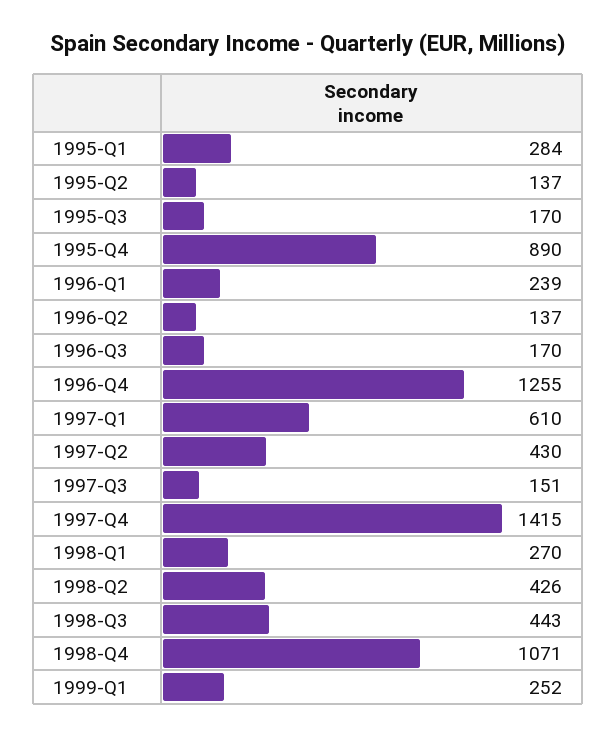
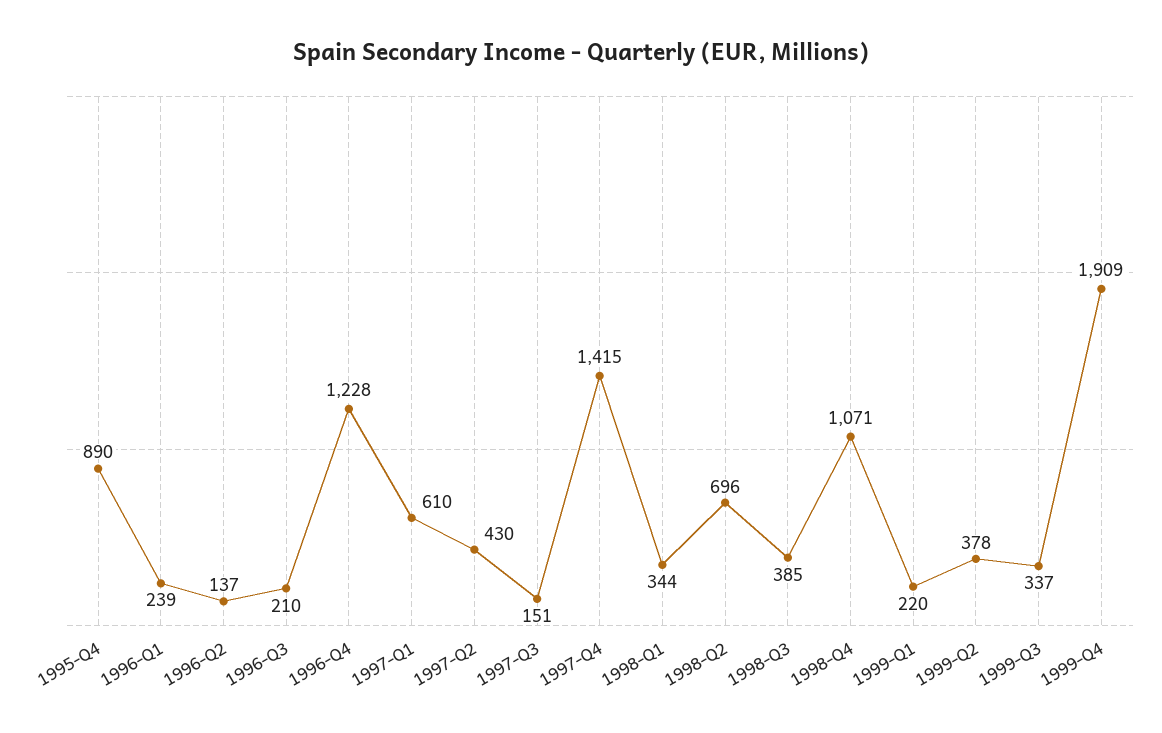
1995-Q1: 284 -> none
1995-Q2: 137 -> none
1995-Q3: 170 -> none
1996-Q3: 170 -> 210
1996-Q4: 1255 -> 1228
1998-Q1: 270 -> 344
1998-Q2: 426 -> 696
1998-Q3: 443 -> 385
1999-Q1: 252 -> 220
1999-Q2: none -> 378
1999-Q3: none -> 337
1999-Q4: none -> 1909

